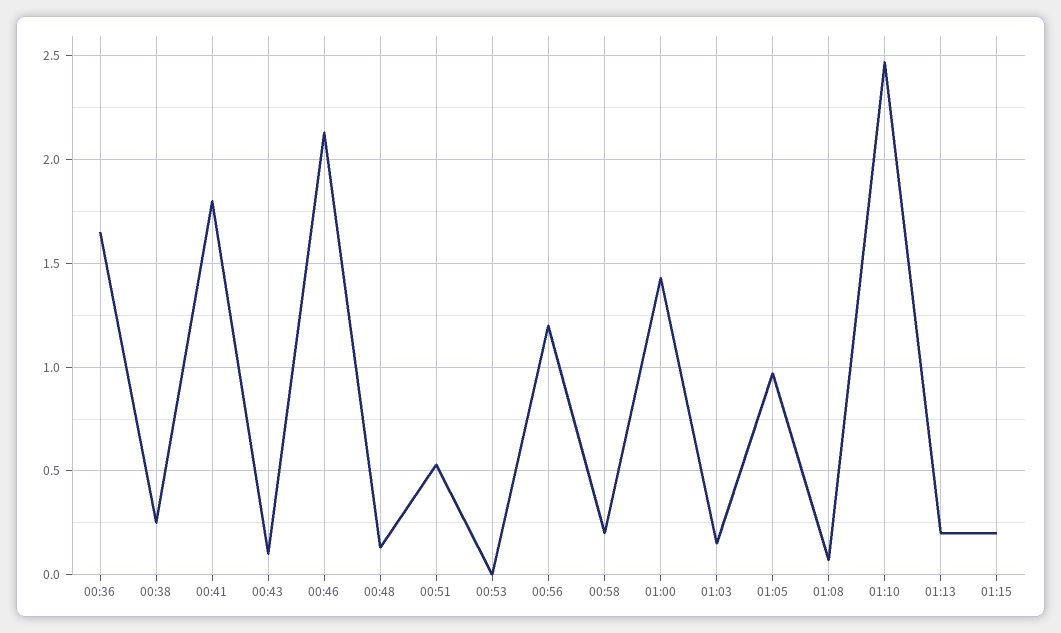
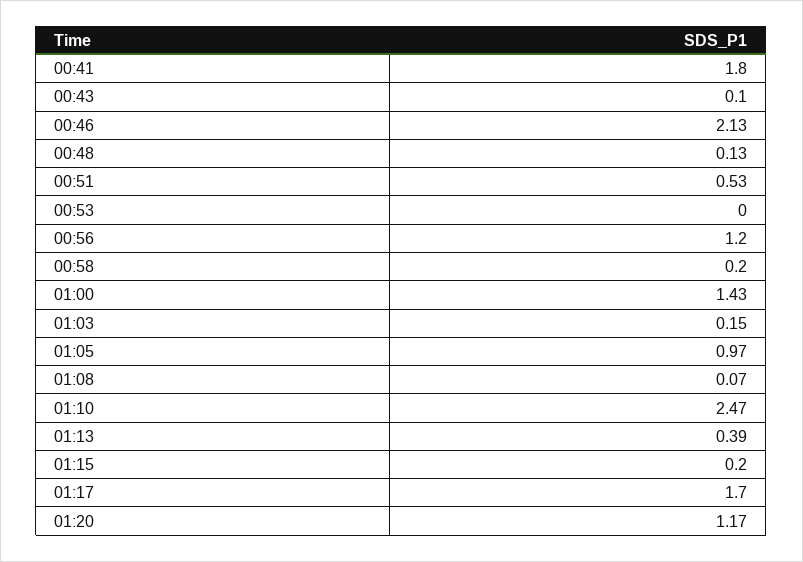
00:36: 1.65 -> none
00:38: 0.25 -> none
01:13: 0.2 -> 0.39
01:17: none -> 1.7
01:20: none -> 1.17

